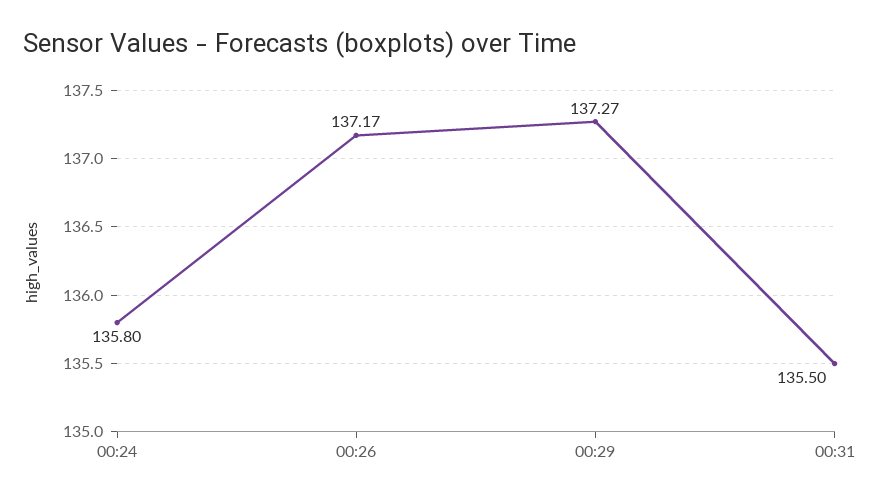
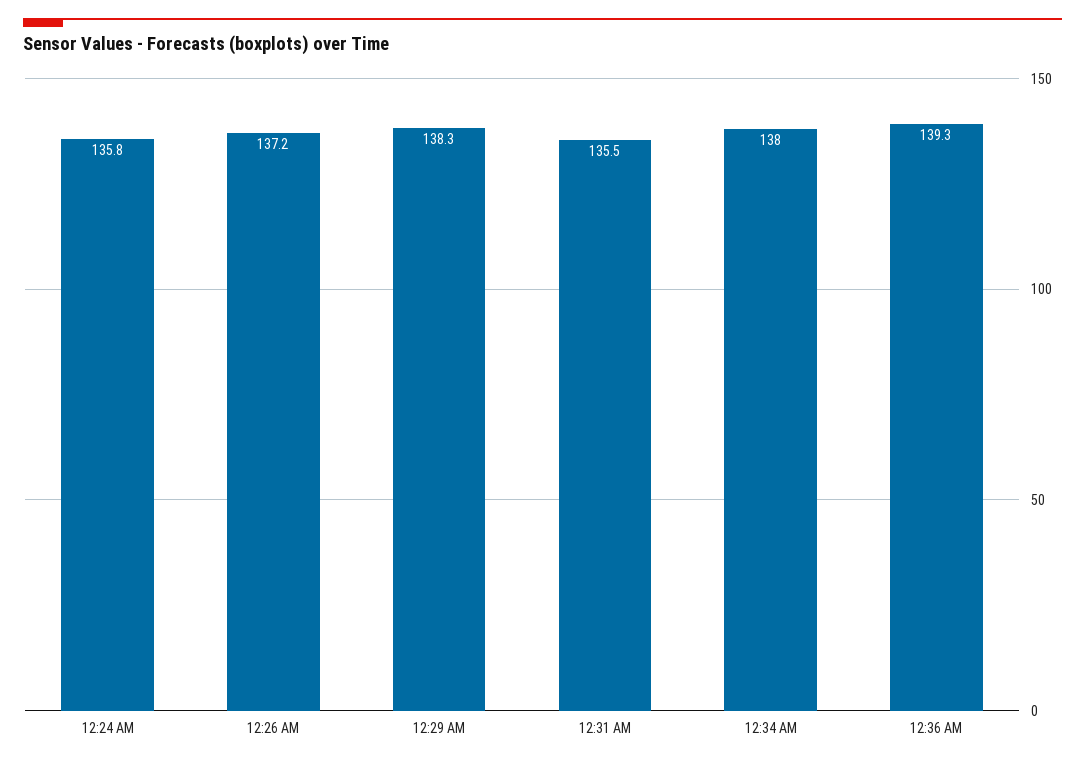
00:29: 137.27 -> 138.3
12:34 AM: none -> 138
12:36 AM: none -> 139.3

